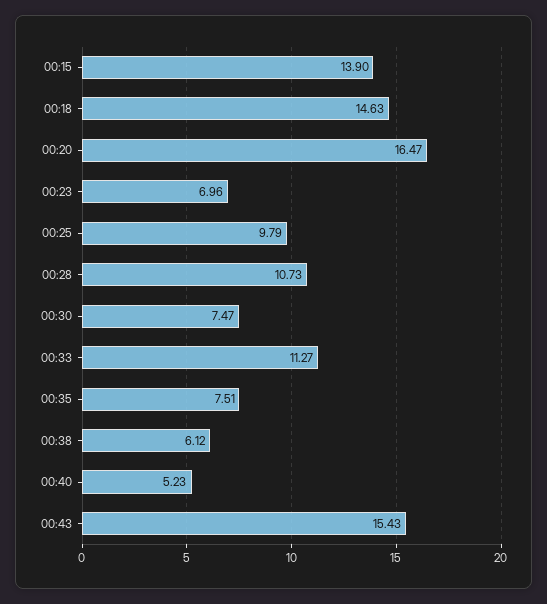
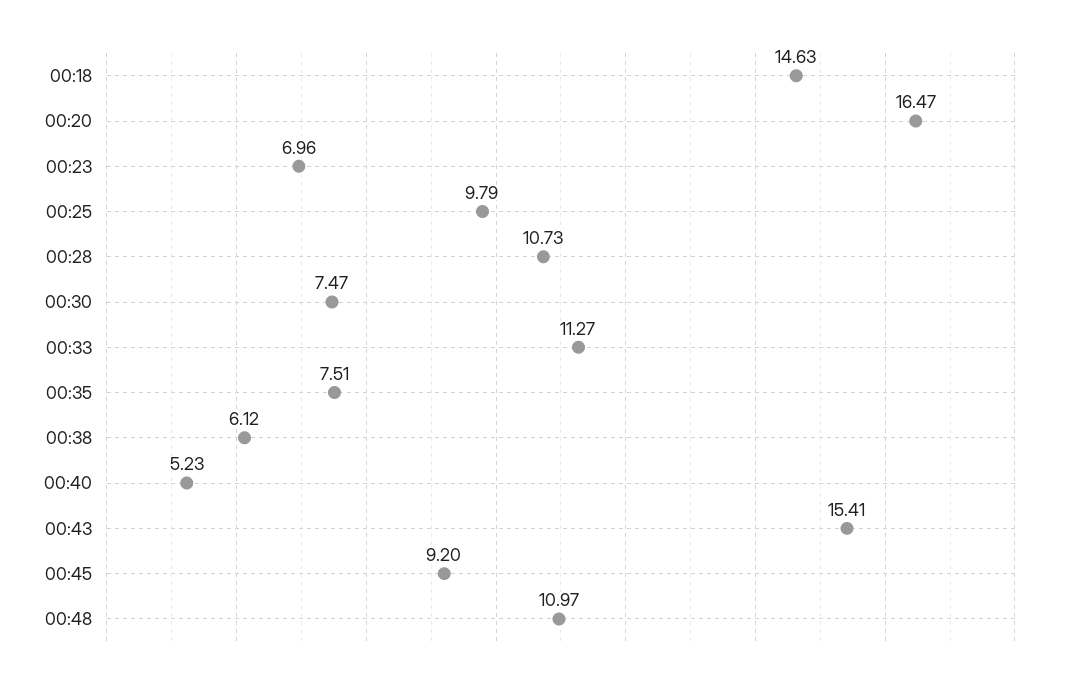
00:15: 13.9 -> none
00:43: 15.43 -> 15.41
00:45: none -> 9.2
00:48: none -> 10.97

